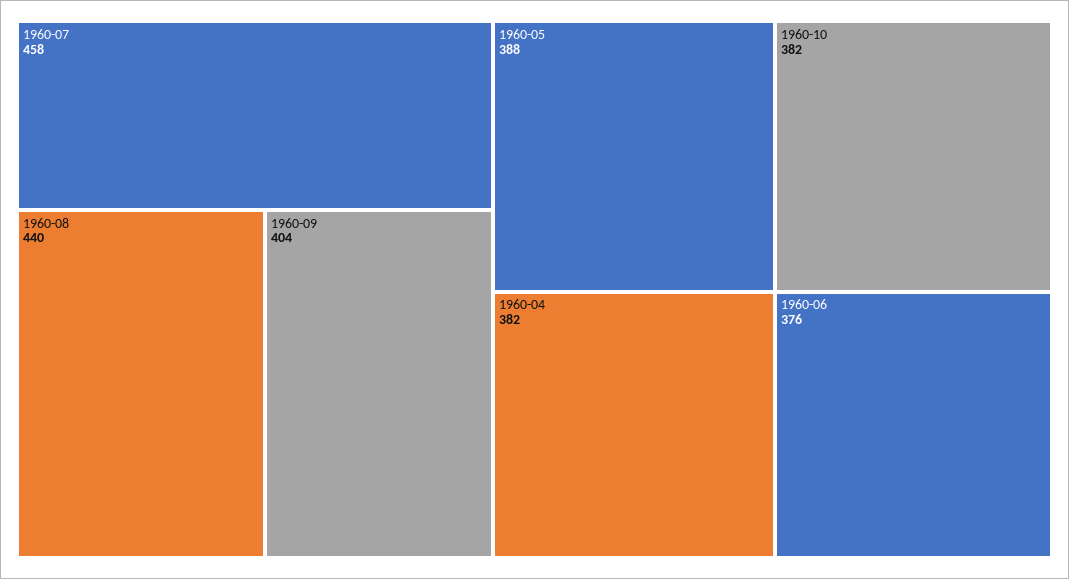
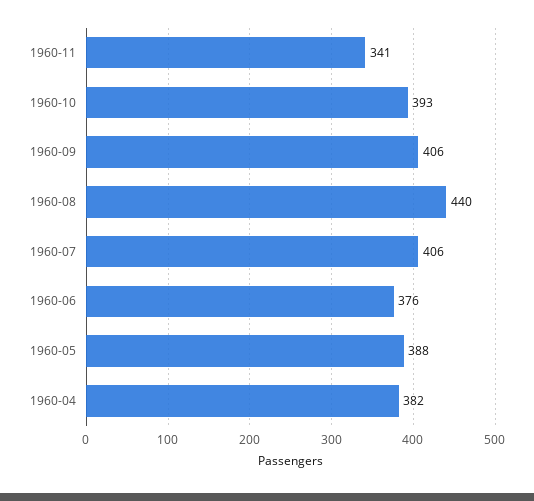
1960-07: 458 -> 406
1960-09: 404 -> 406
1960-10: 382 -> 393
1960-11: none -> 341

